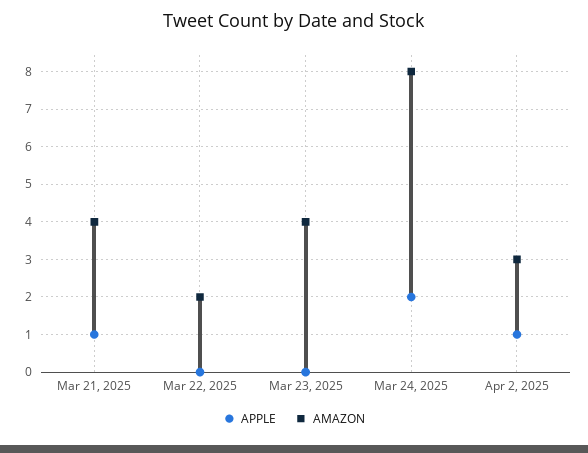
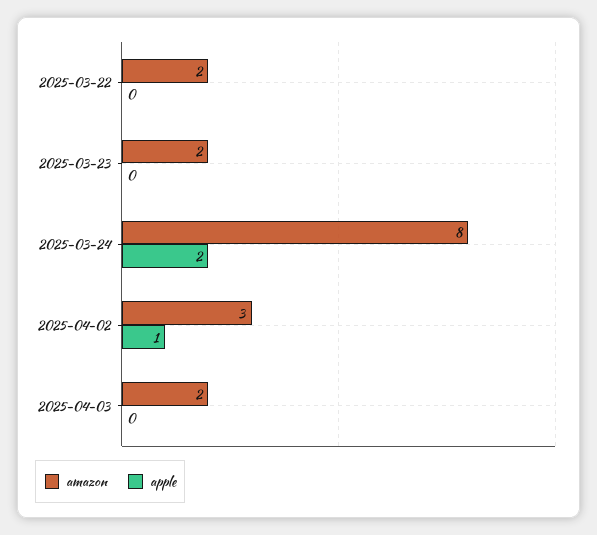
APPLE, Mar 21, 2025: 1 -> none
AMAZON, Mar 21, 2025: 4 -> none
AMAZON, Mar 23, 2025: 4 -> 2
AMAZON, 2025-04-03: none -> 2
APPLE, 2025-04-03: none -> 0

